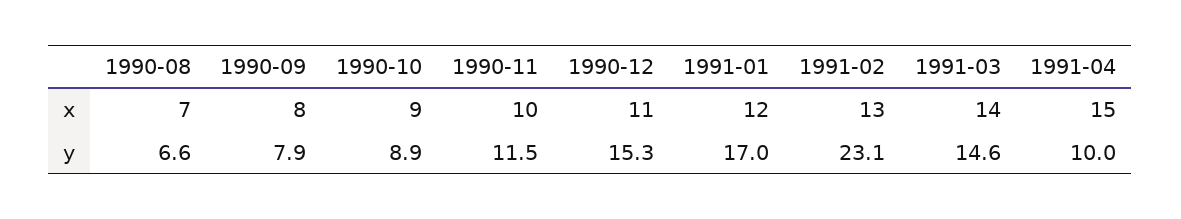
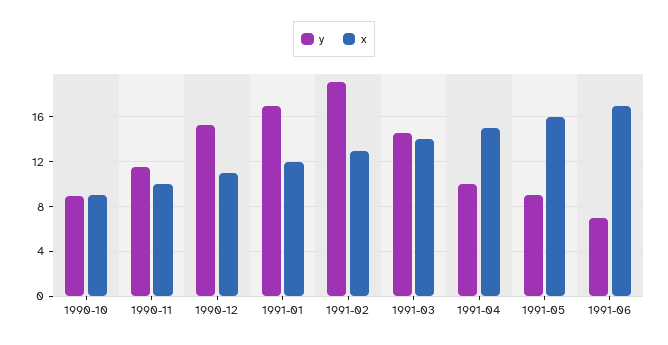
x, 1990-08: 7 -> none
x, 1990-09: 8 -> none
y, 1990-08: 6.6 -> none
y, 1990-09: 7.9 -> none
y, 1991-02: 23.1 -> 19
y, 1991-05: none -> 9
x, 1991-05: none -> 16
y, 1991-06: none -> 7
x, 1991-06: none -> 17

